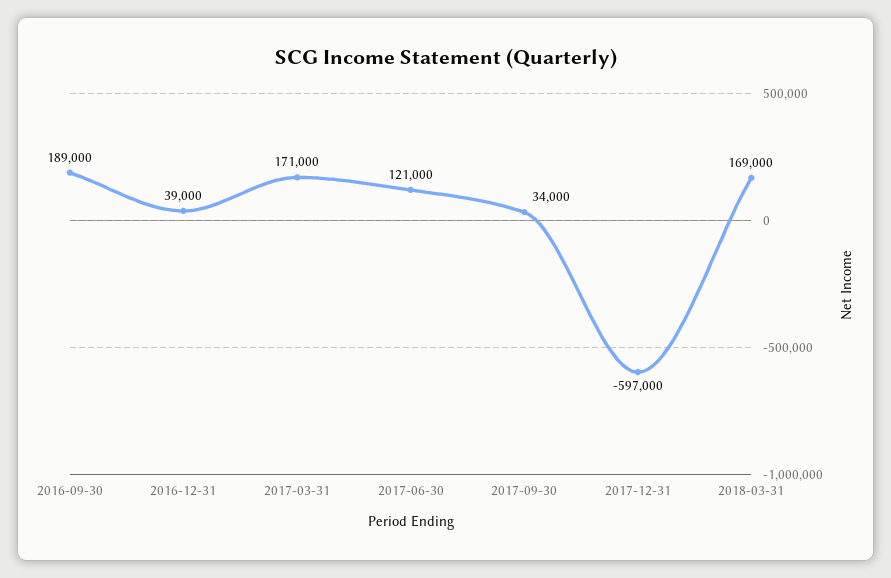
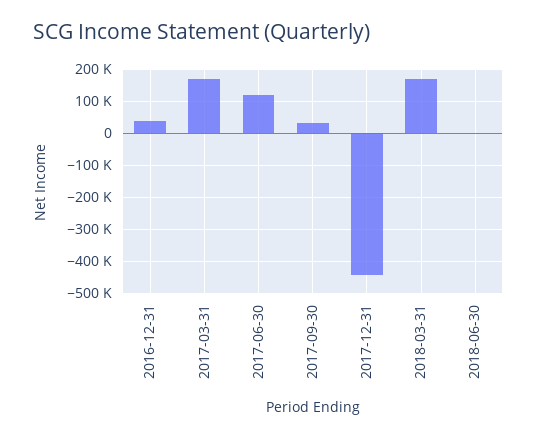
2016-09-30: 189000 -> none
2017-12-31: -597000 -> -440000
2018-06-30: none -> 0

